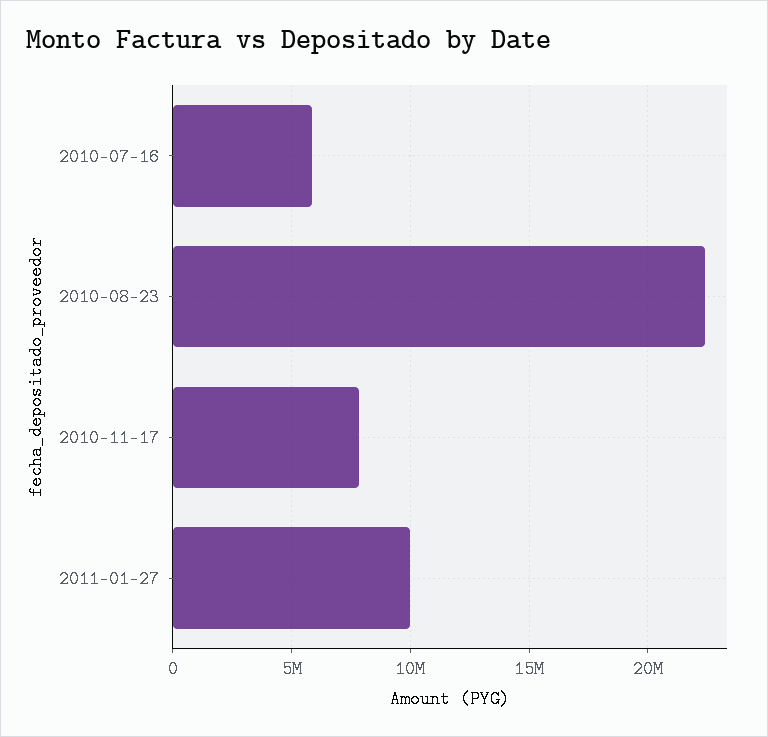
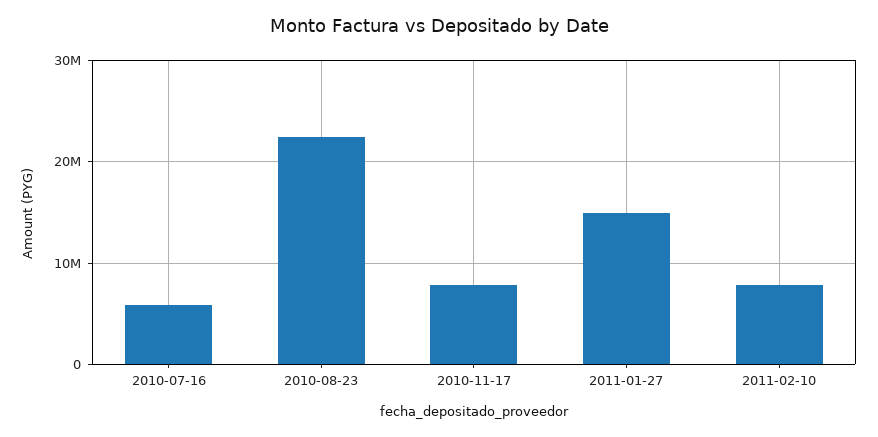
2011-01-27: 10000000 -> 15000000
2011-02-10: none -> 8000000

